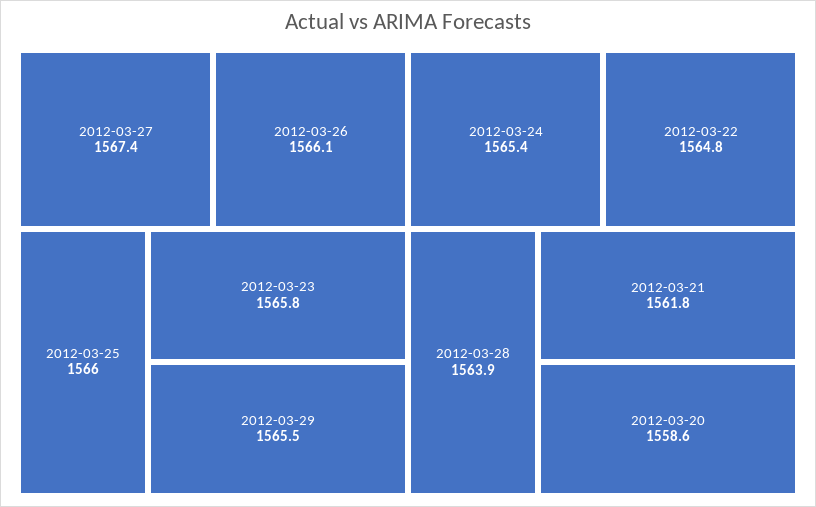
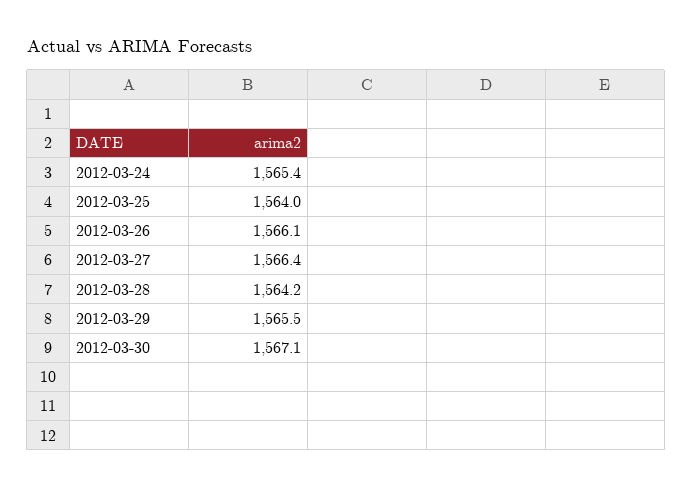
2012-03-27: 1567.4 -> 1566.4
2012-03-25: 1566 -> 1564
2012-03-23: 1565.8 -> none
2012-03-22: 1564.8 -> none
2012-03-28: 1563.9 -> 1564.2
2012-03-21: 1561.8 -> none
2012-03-20: 1558.6 -> none
2012-03-30: none -> 1567.1

